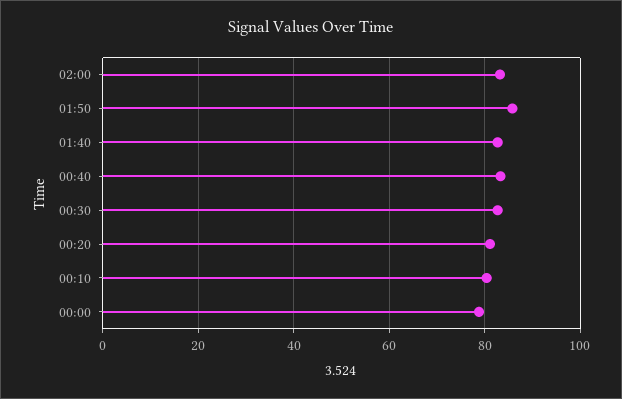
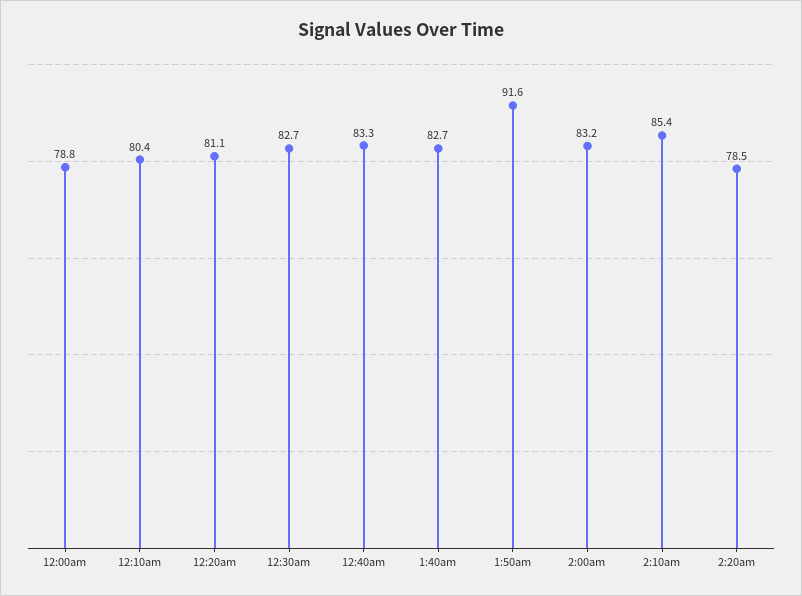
01:50: 86 -> 91.6
2:10am: none -> 85.4
2:20am: none -> 78.5

